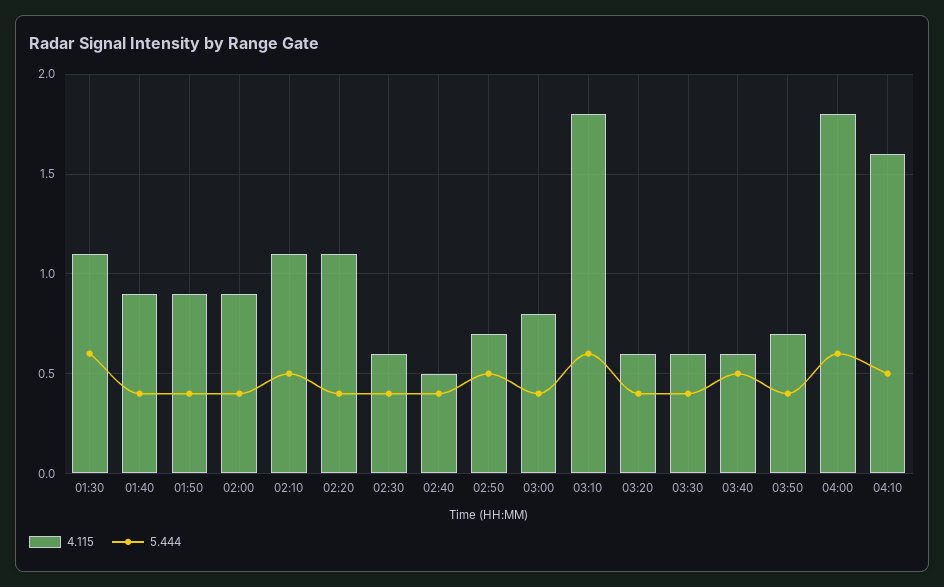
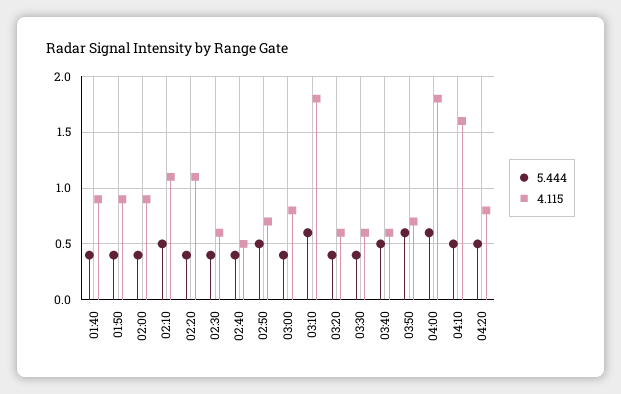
4.115, 01:30: 1.1 -> none
5.444, 01:30: 0.6 -> none
5.444, 03:50: 0.4 -> 0.6
5.444, 04:20: none -> 0.5
4.115, 04:20: none -> 0.8

